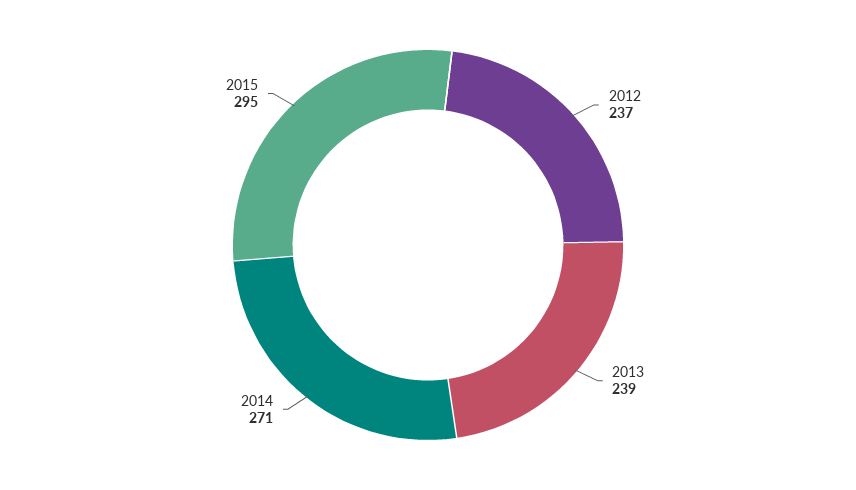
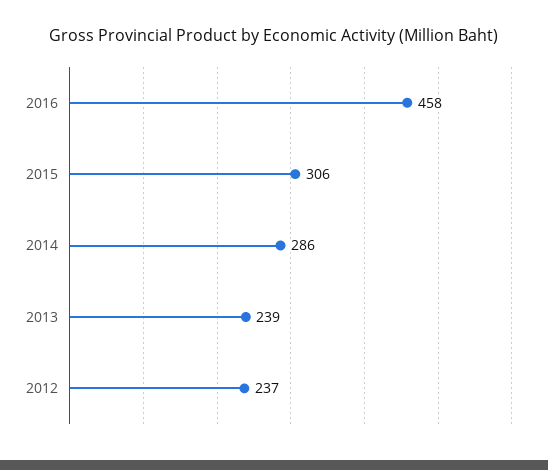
2014: 271 -> 286
2015: 295 -> 306
2016: none -> 458

